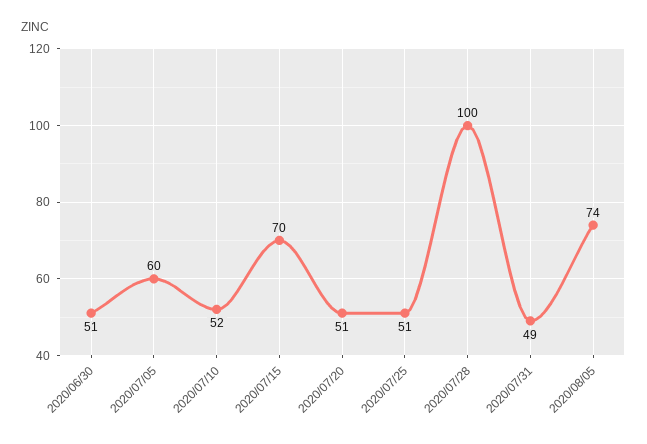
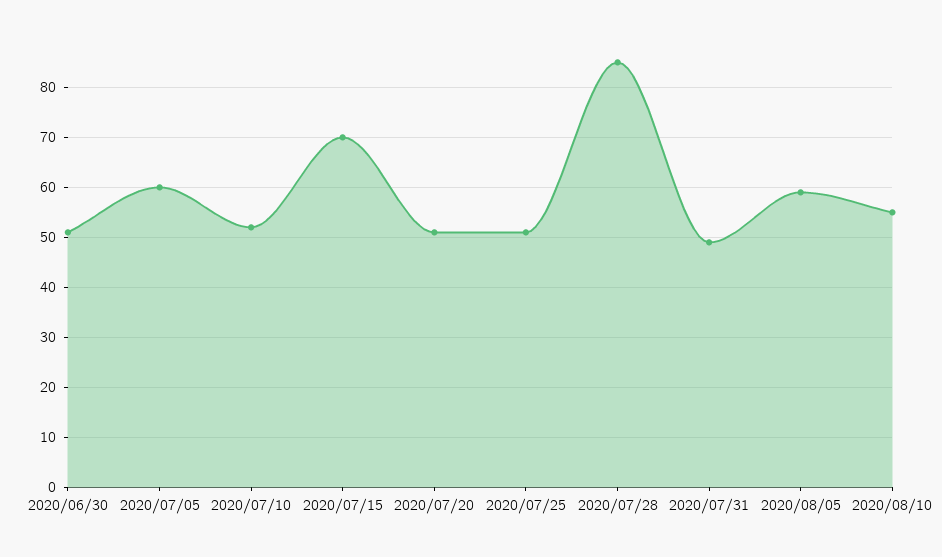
2020/07/28: 100 -> 85
2020/08/05: 74 -> 60
2020/08/10: none -> 55

